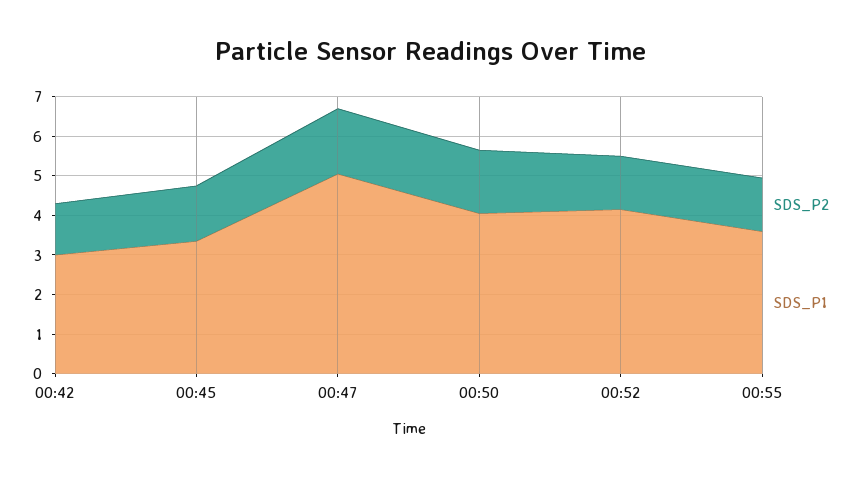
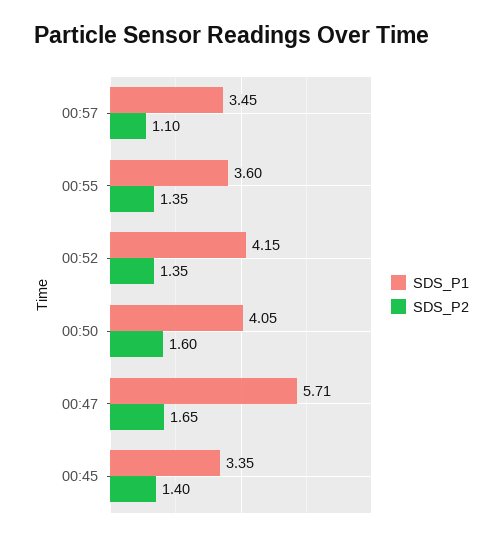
SDS_P2, 00:42: 1.25 -> none
SDS_P1, 00:42: 3 -> none
SDS_P1, 00:47: 5 -> 5.71
SDS_P1, 00:57: none -> 3.45
SDS_P2, 00:57: none -> 1.1

